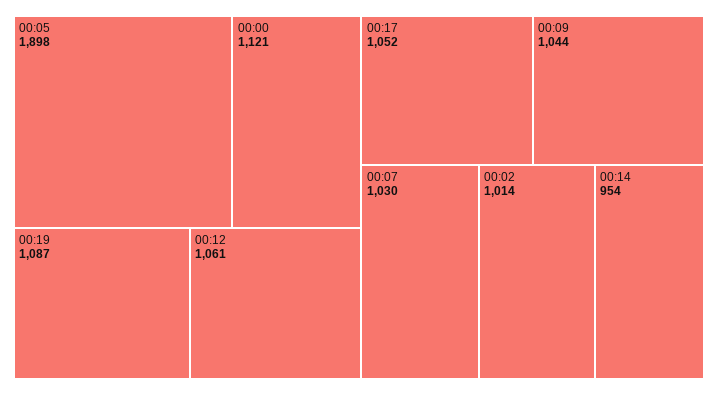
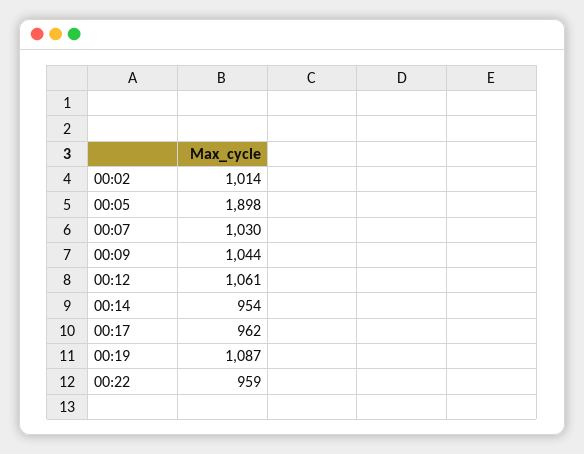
00:00: 1121 -> none
00:17: 1052 -> 962
00:22: none -> 959

